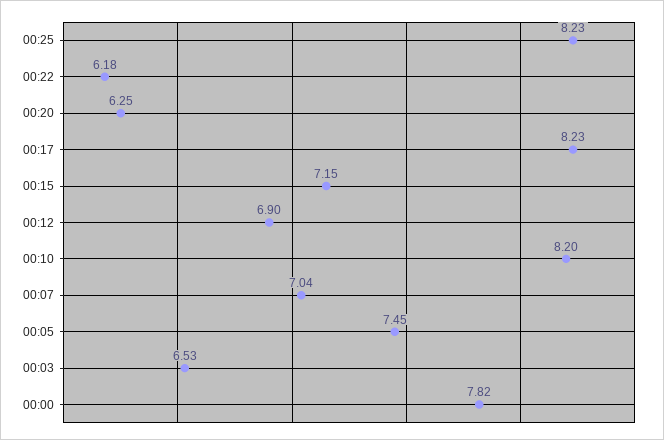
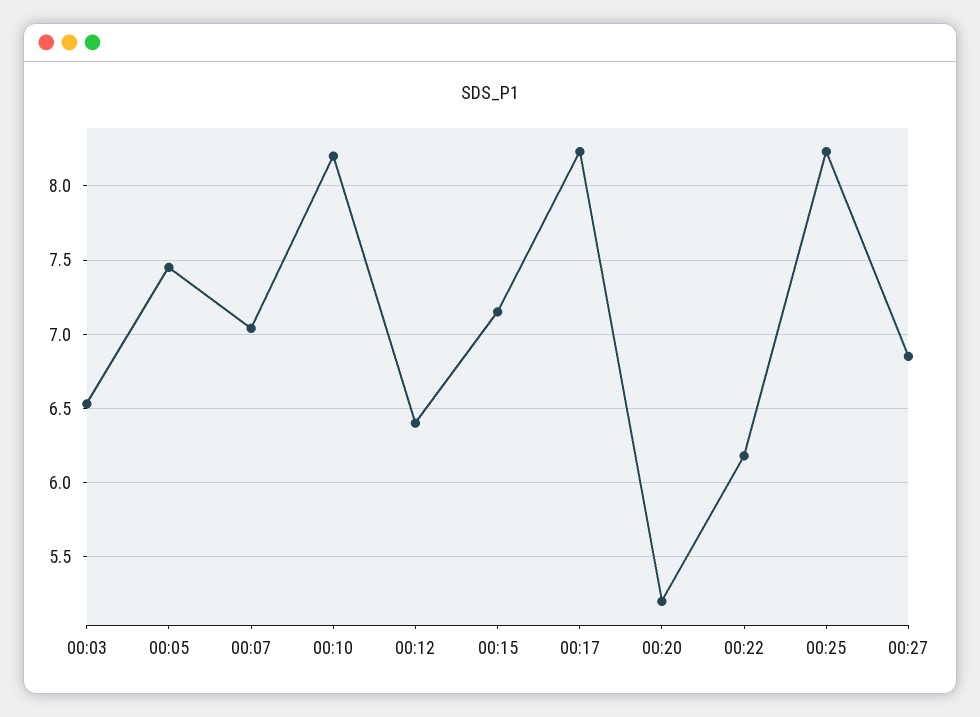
00:20: 6.25 -> 5.2
00:12: 6.9 -> 6.4
00:00: 7.82 -> none
00:27: none -> 6.85

